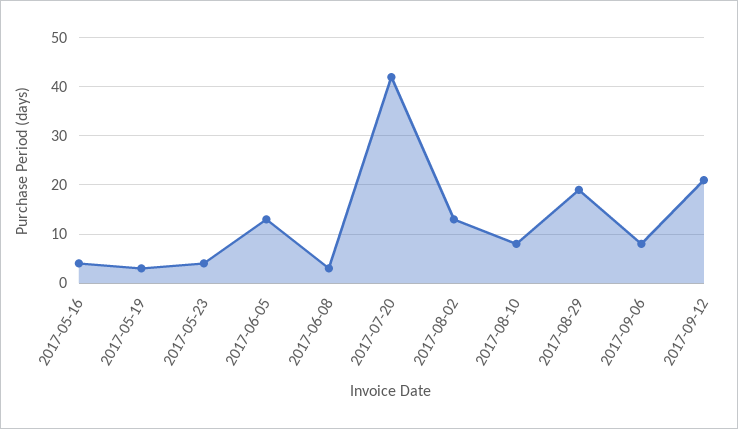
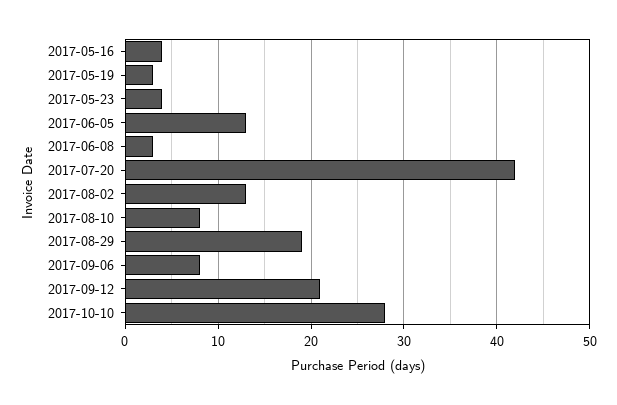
2017-10-10: none -> 28

